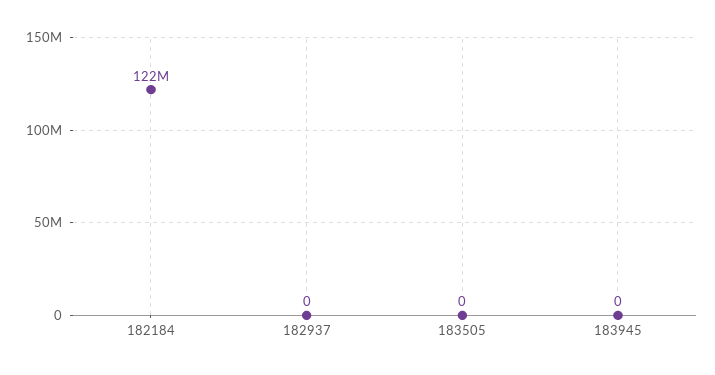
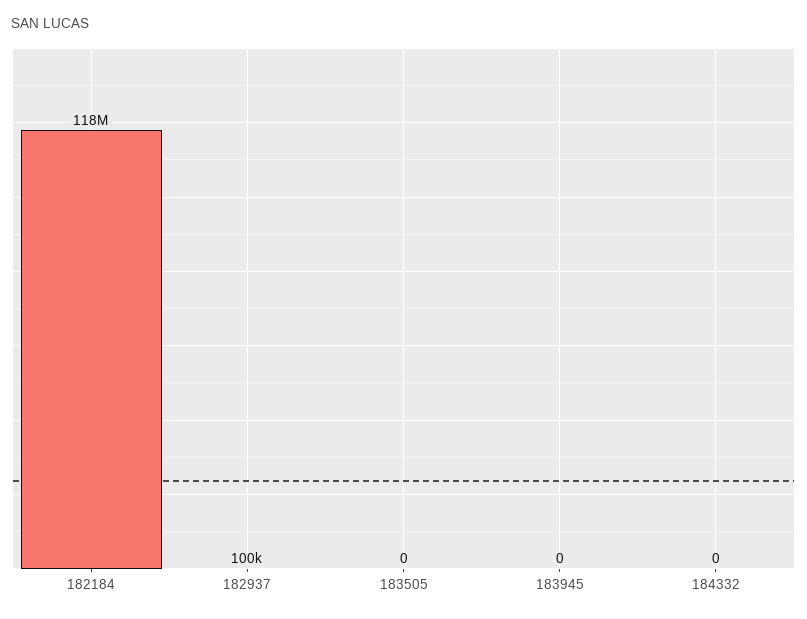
182184: 122000000 -> 118000000
182937: 0 -> 100000
184332: none -> 0

